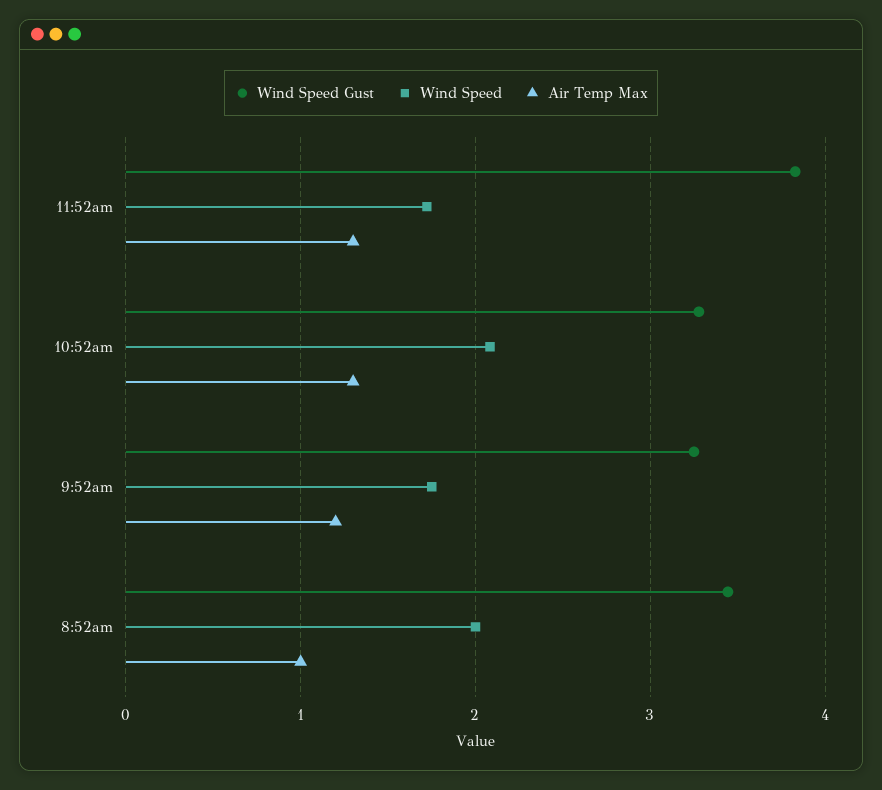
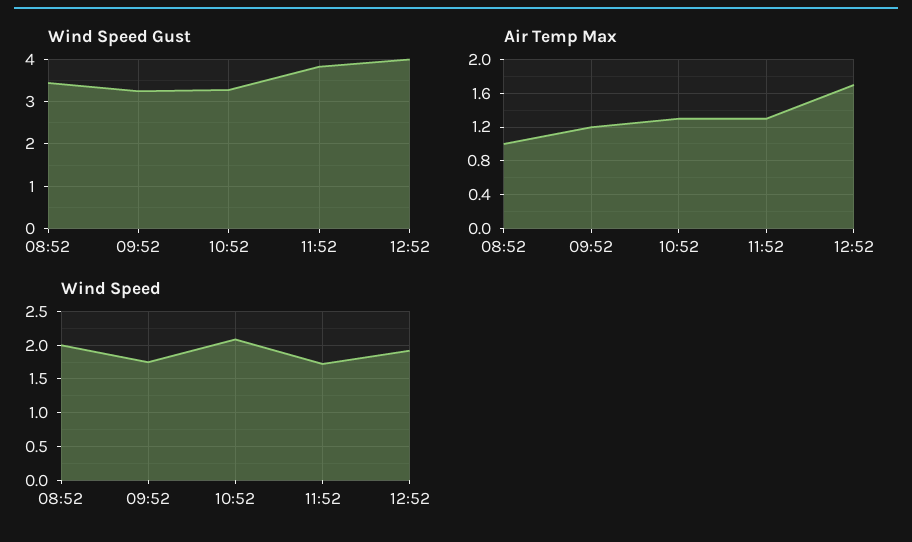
Wind Speed Gust, 12:52: none -> 4
Air Temp Max, 12:52: none -> 1.7
Wind Speed, 12:52: none -> 1.9

